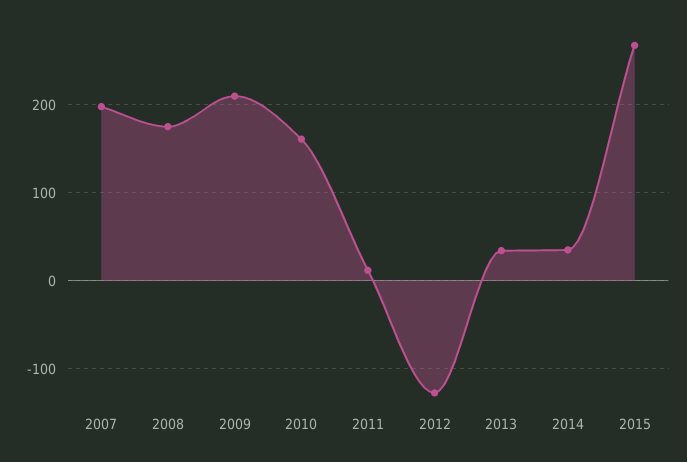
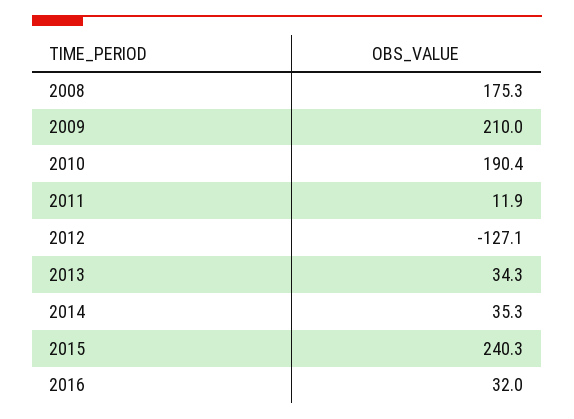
2007: 200 -> none
2010: 160 -> 190.4
2015: 270 -> 240.3
2016: none -> 32

